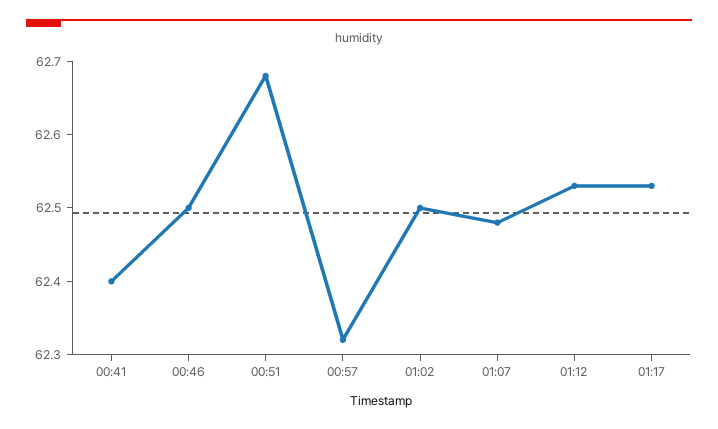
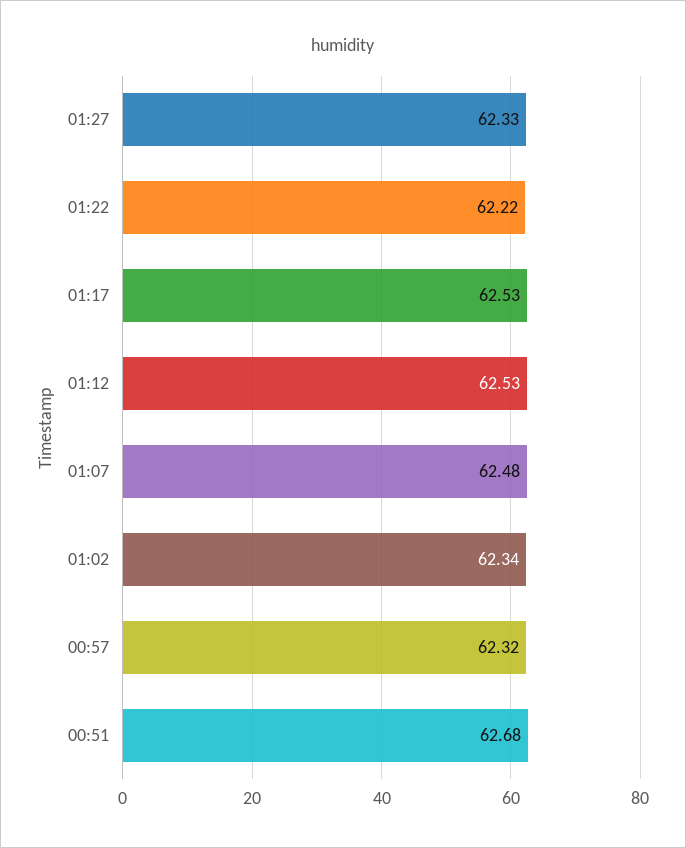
00:41: 62.4 -> none
00:46: 62.5 -> none
01:02: 62.5 -> 62.34
01:27: none -> 62.33
01:22: none -> 62.22

